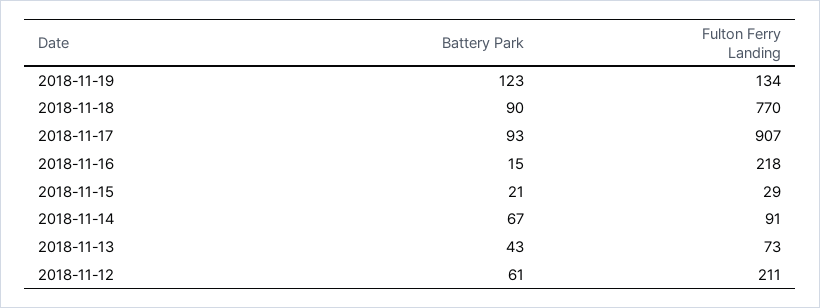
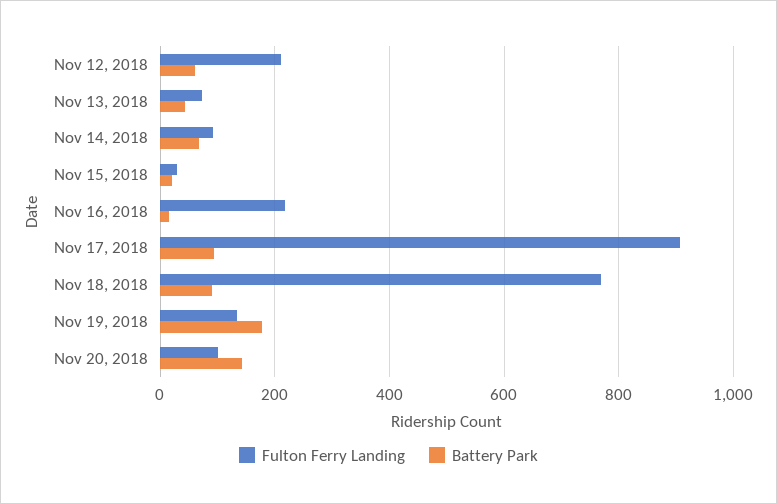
Battery Park, 2018-11-19: 123 -> 180
Fulton Ferry Landing, Nov 20, 2018: none -> 100
Battery Park, Nov 20, 2018: none -> 140

